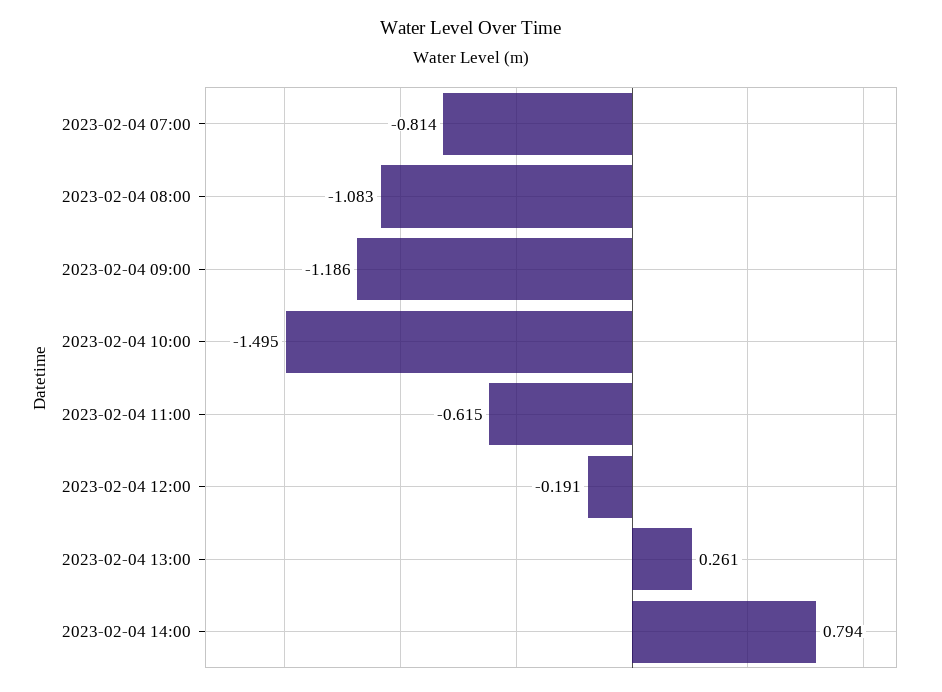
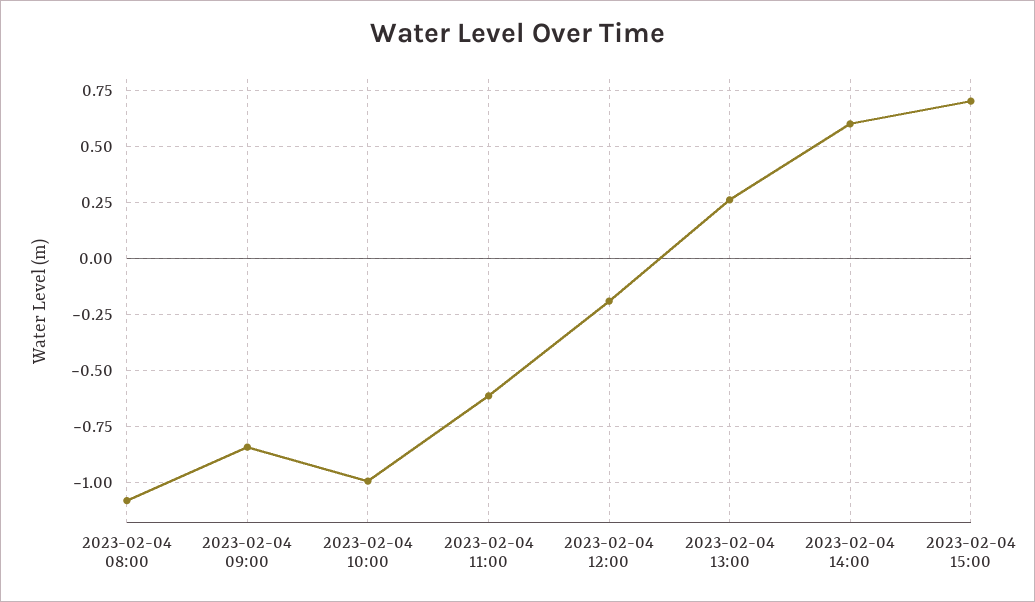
2023-02-04 07:00: -0.814 -> none
2023-02-04 09:00: -1.186 -> -0.85
2023-02-04 10:00: -1.495 -> -1
2023-02-04 14:00: 0.794 -> 0.6
2023-02-04 15:00: none -> 0.7

